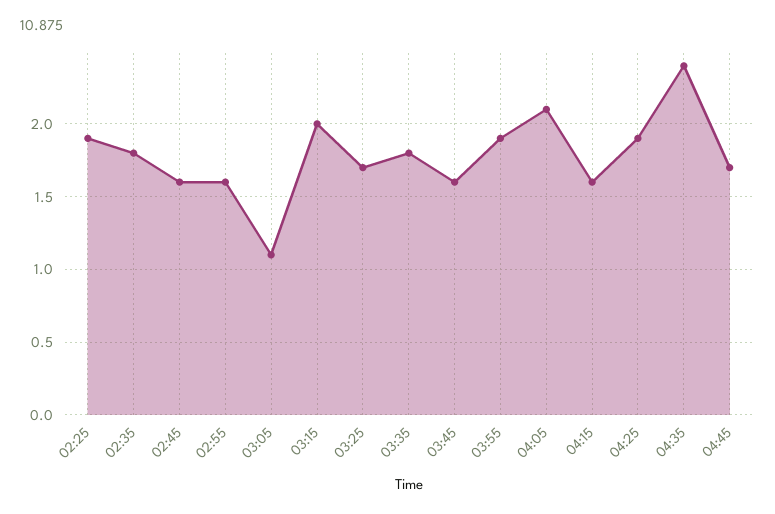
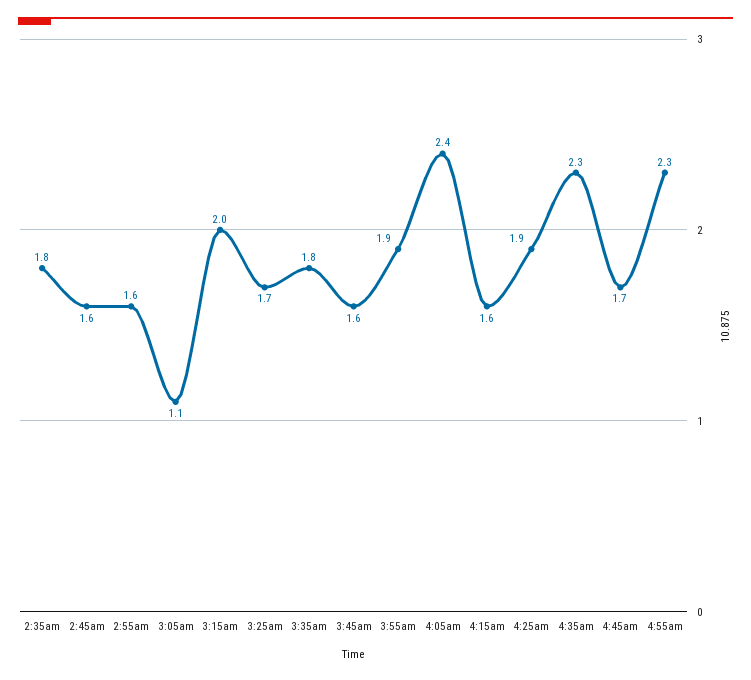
02:25: 1.9 -> none
04:05: 2.1 -> 2.4
04:35: 2.4 -> 2.3
4:55am: none -> 2.3

